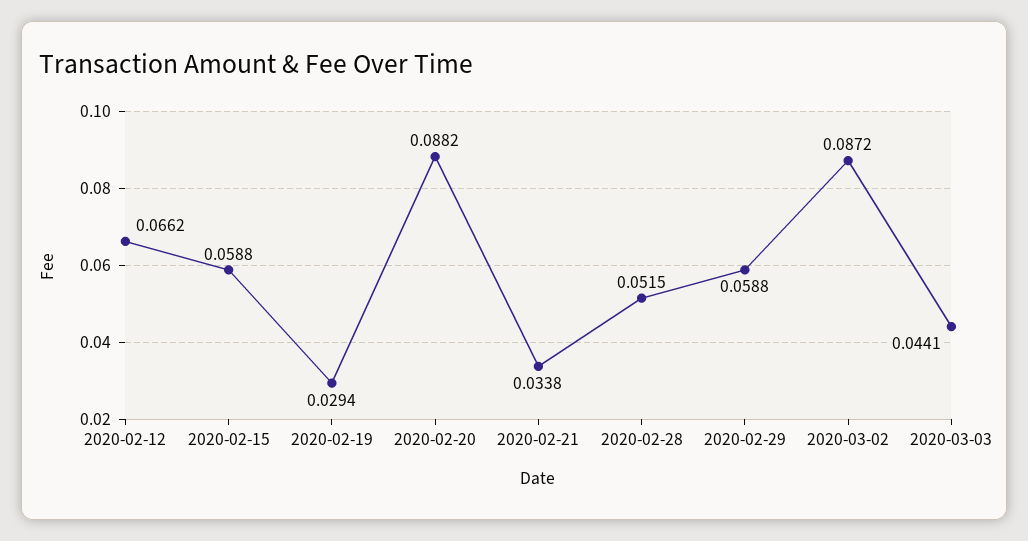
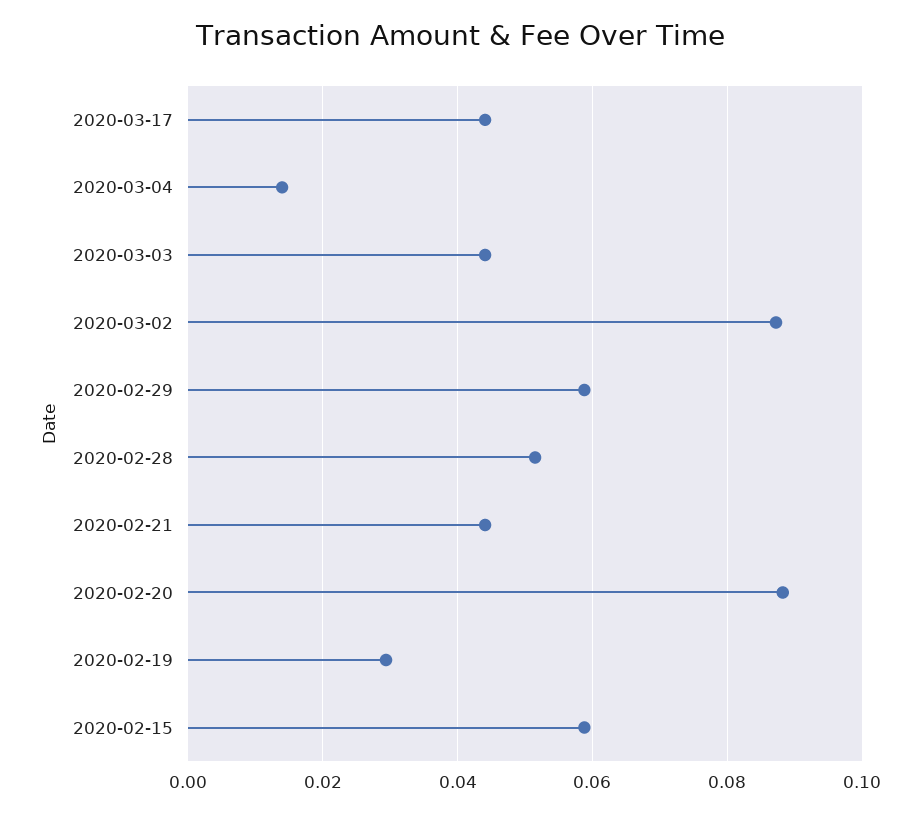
2020-02-12: 0.0662 -> none
2020-02-21: 0.0338 -> 0.044
2020-03-17: none -> 0.044
2020-03-04: none -> 0.014

